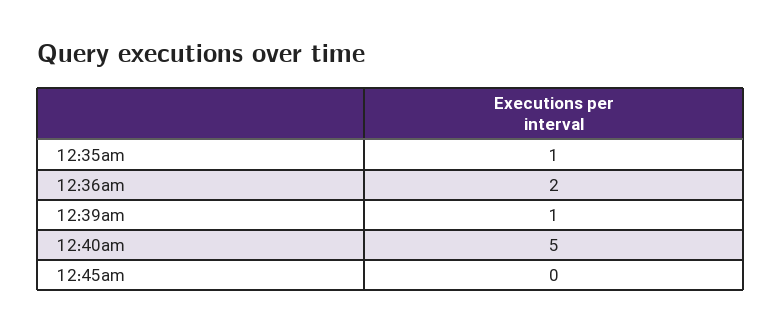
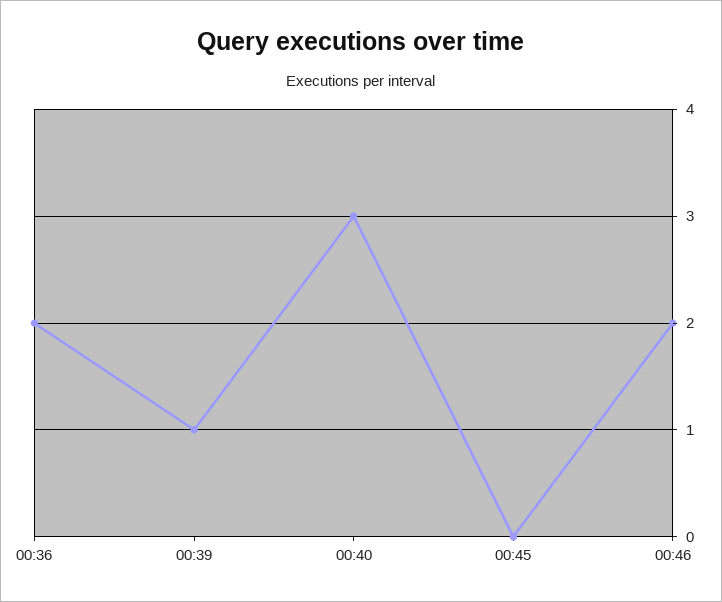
12:35am: 1 -> none
12:40am: 5 -> 3
00:46: none -> 2

